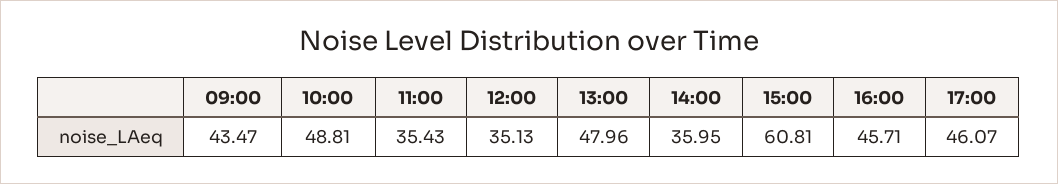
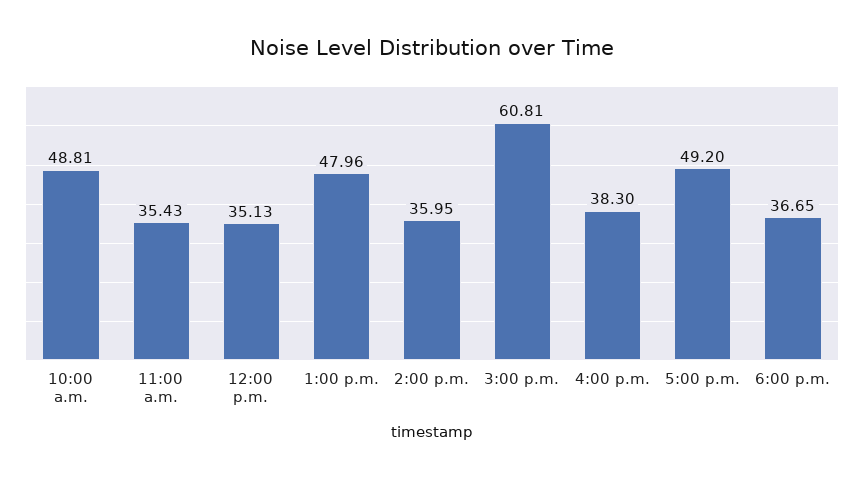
09:00: 43.47 -> none
16:00: 45.71 -> 38.3
17:00: 46.07 -> 49.2
6:00 p.m.: none -> 36.65

